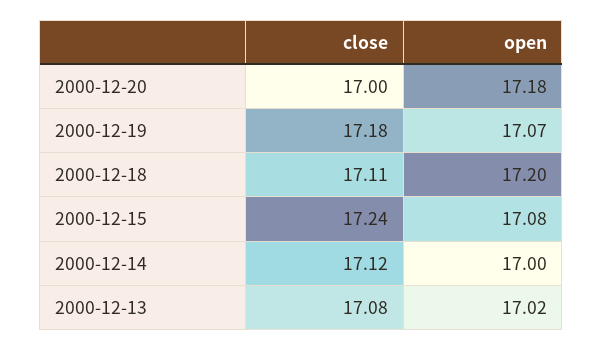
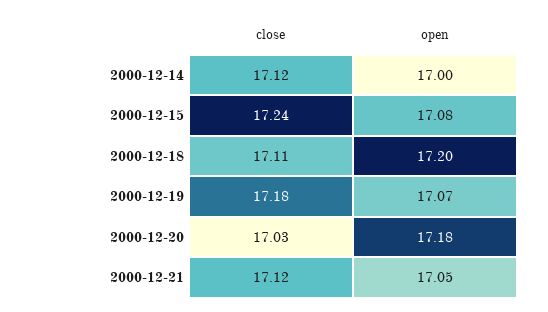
close, 2000-12-20: 17 -> 17.03
close, 2000-12-13: 17.08 -> none
open, 2000-12-13: 17.02 -> none
close, 2000-12-21: none -> 17.12
open, 2000-12-21: none -> 17.05

